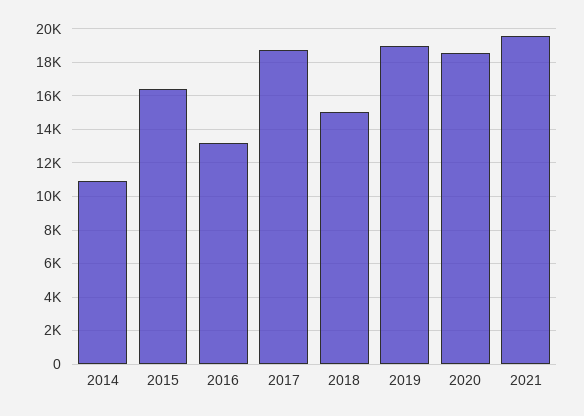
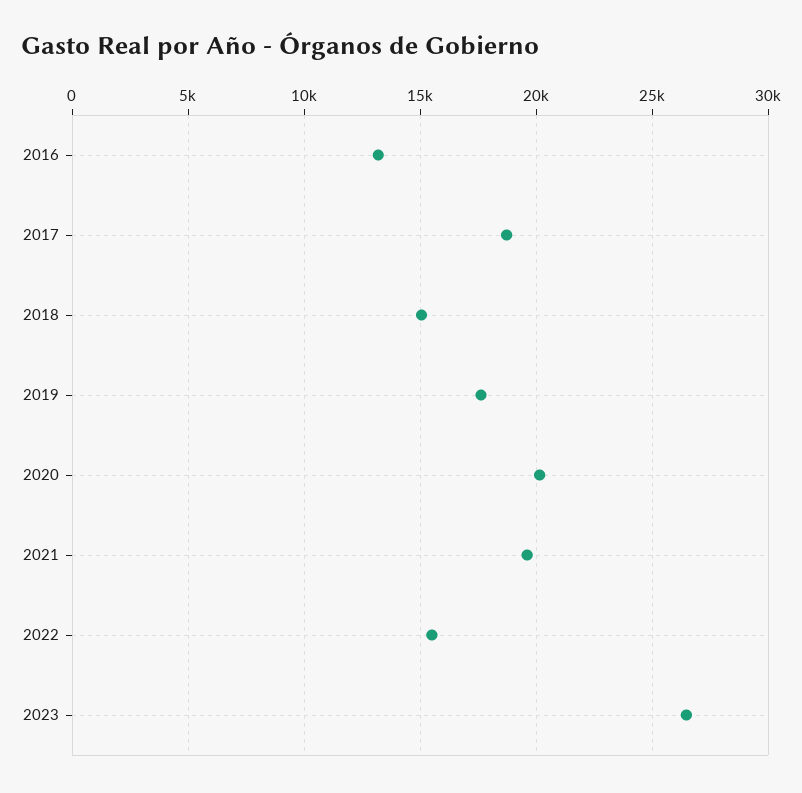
2014: 11000 -> none
2015: 16500 -> none
2019: 19000 -> 17500
2020: 18500 -> 20000
2022: none -> 15500
2023: none -> 26500

